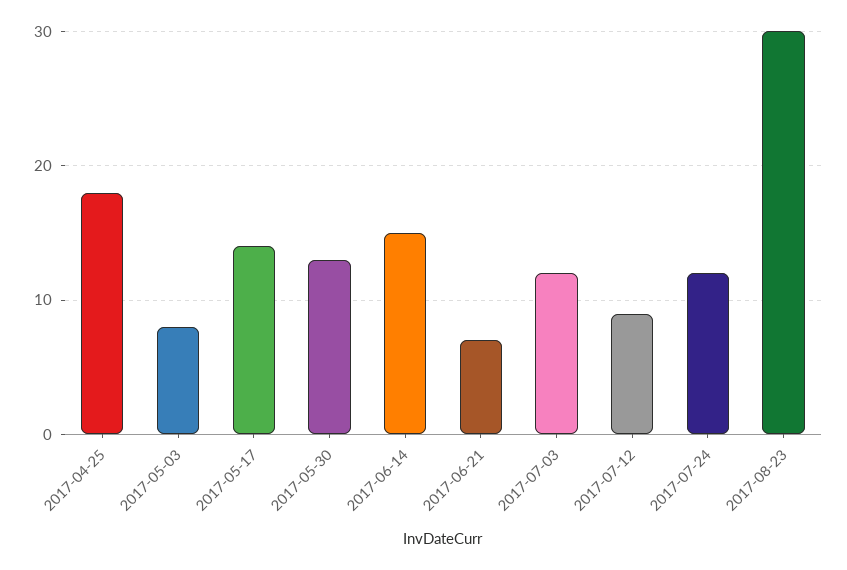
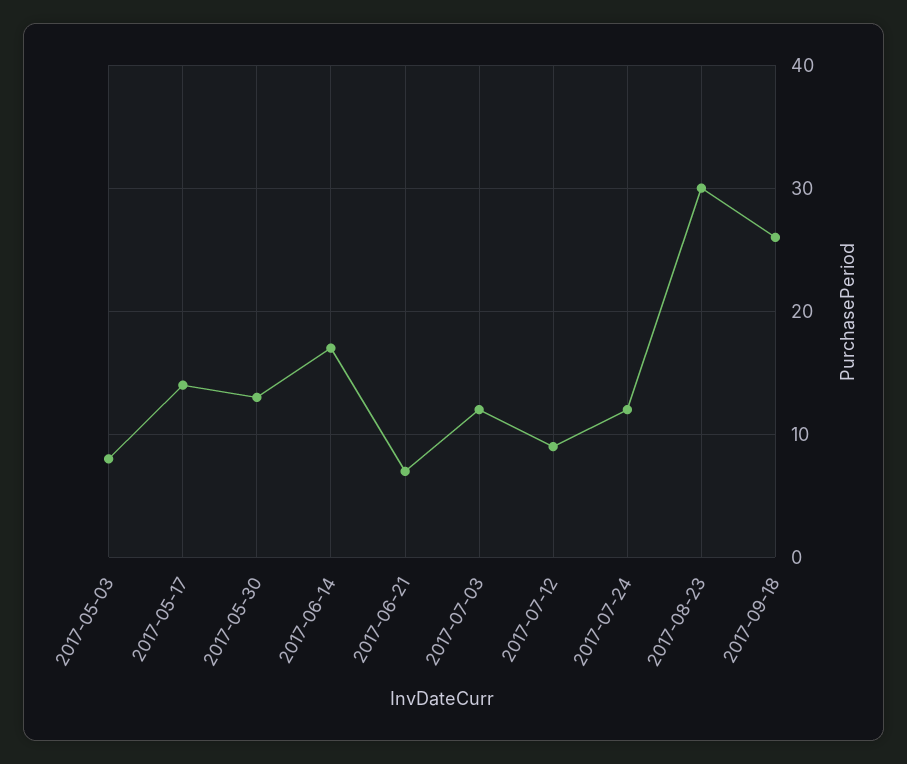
2017-04-25: 18 -> none
2017-06-14: 15 -> 17
2017-09-18: none -> 26

